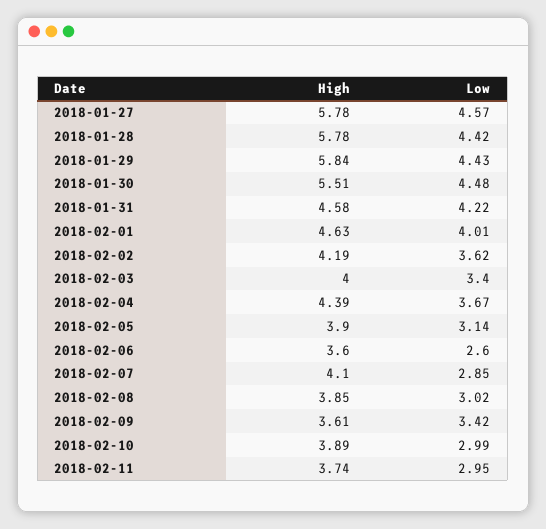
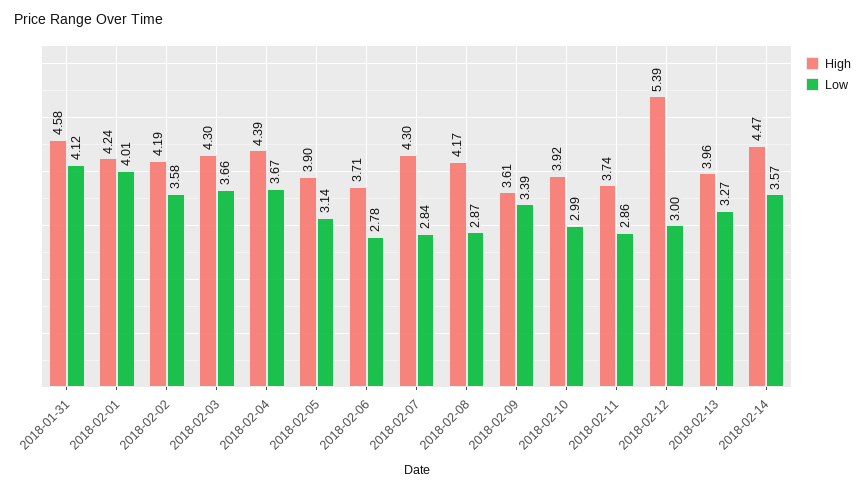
High, 2018-01-27: 5.78 -> none
Low, 2018-01-27: 4.57 -> none
High, 2018-01-28: 5.78 -> none
Low, 2018-01-28: 4.42 -> none
High, 2018-01-29: 5.84 -> none
Low, 2018-01-29: 4.43 -> none
High, 2018-01-30: 5.51 -> none
Low, 2018-01-30: 4.48 -> none
Low, 2018-01-31: 4.22 -> 4.12
High, 2018-02-01: 4.63 -> 4.24
Low, 2018-02-02: 3.62 -> 3.58
High, 2018-02-03: 4 -> 4.3
Low, 2018-02-03: 3.4 -> 3.66
High, 2018-02-06: 3.6 -> 3.71
Low, 2018-02-06: 2.6 -> 2.78
High, 2018-02-07: 4.1 -> 4.3
Low, 2018-02-07: 2.85 -> 2.84
High, 2018-02-08: 3.85 -> 4.17
Low, 2018-02-08: 3.02 -> 2.87
Low, 2018-02-09: 3.42 -> 3.39
High, 2018-02-10: 3.89 -> 3.92
Low, 2018-02-11: 2.95 -> 2.86
High, 2018-02-12: none -> 5.39
Low, 2018-02-12: none -> 3
High, 2018-02-13: none -> 3.96
Low, 2018-02-13: none -> 3.27
High, 2018-02-14: none -> 4.47
Low, 2018-02-14: none -> 3.57

